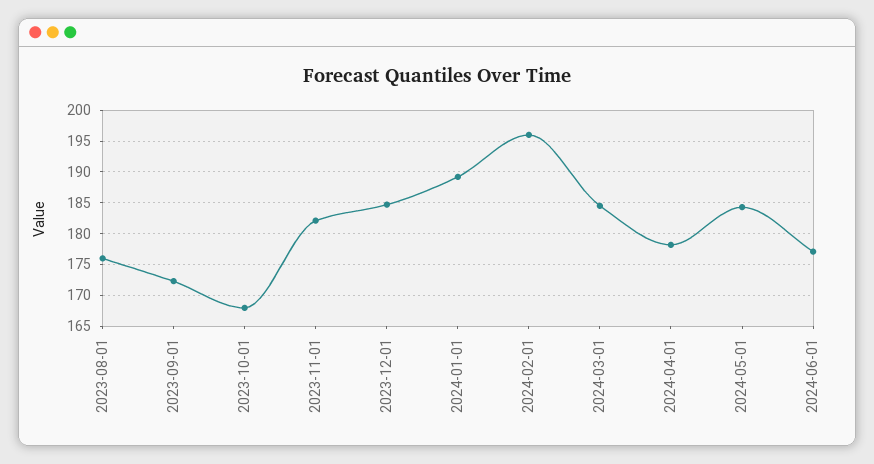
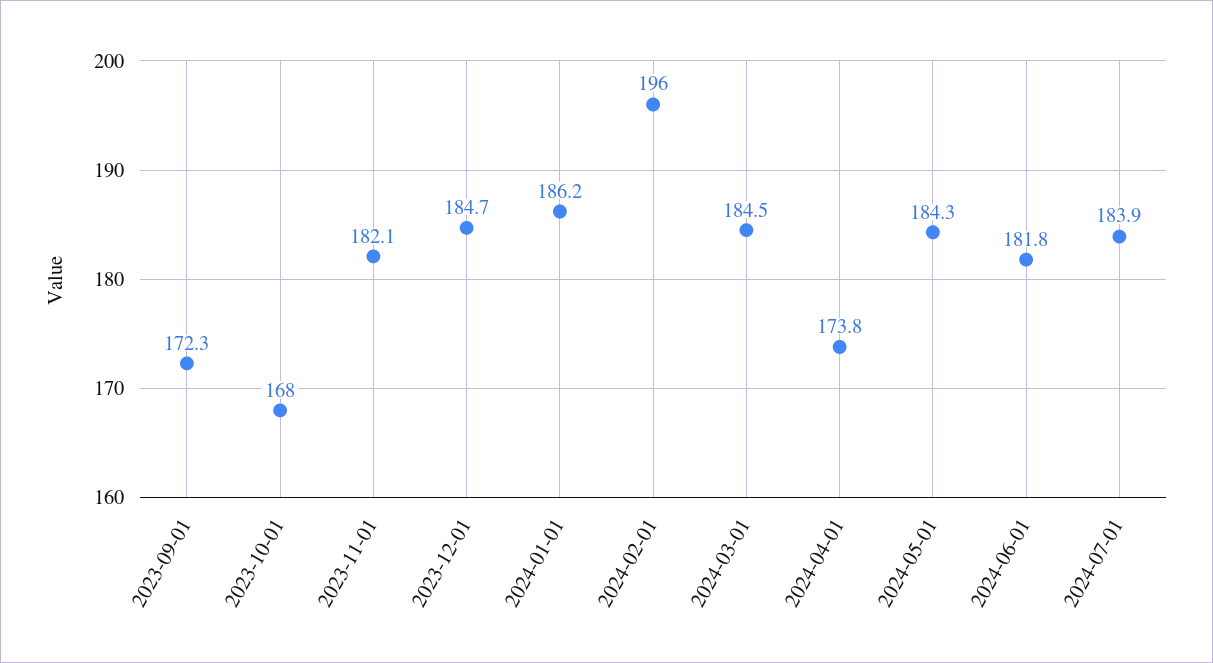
2023-08-01: 176 -> none
2024-01-01: 189 -> 186.2
2024-04-01: 178 -> 173.8
2024-06-01: 177 -> 181.8
2024-07-01: none -> 183.9

